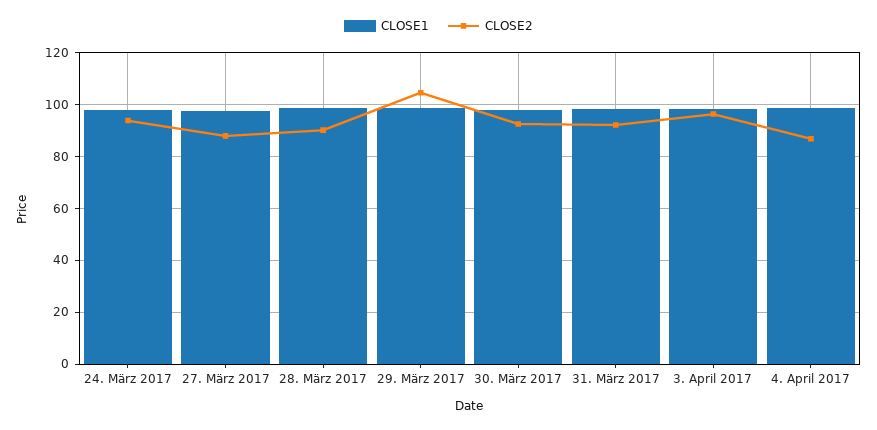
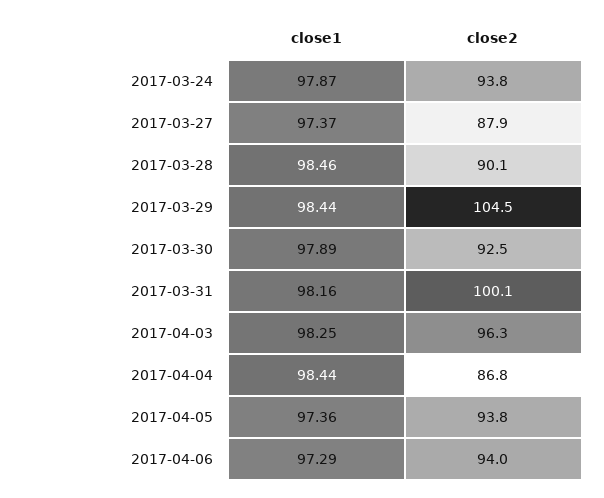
CLOSE2, 31. März 2017: 92.5 -> 100.1
CLOSE1, 2017-04-05: none -> 97.36
CLOSE2, 2017-04-05: none -> 93.8
CLOSE1, 2017-04-06: none -> 97.29
CLOSE2, 2017-04-06: none -> 94

